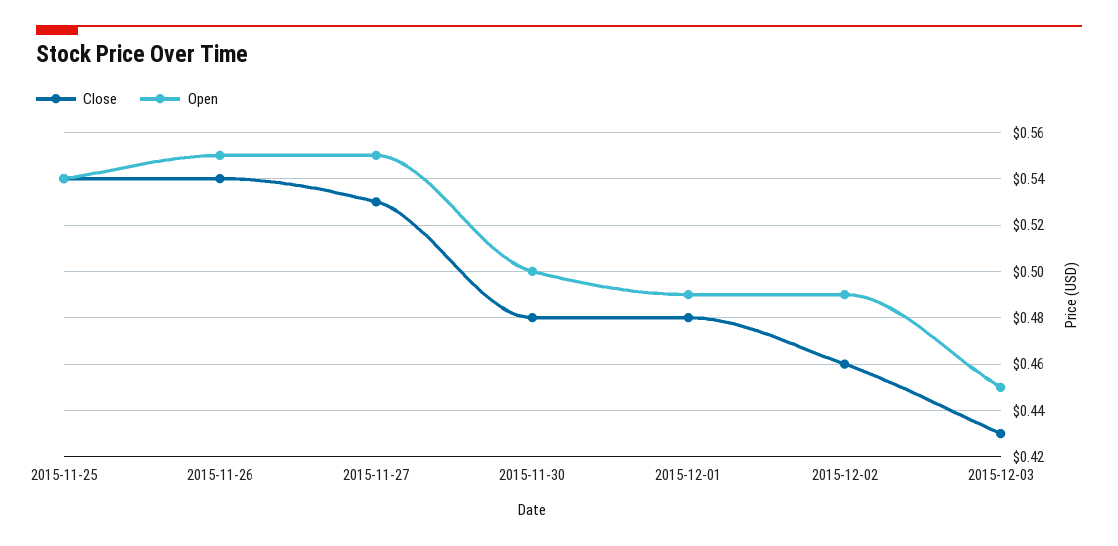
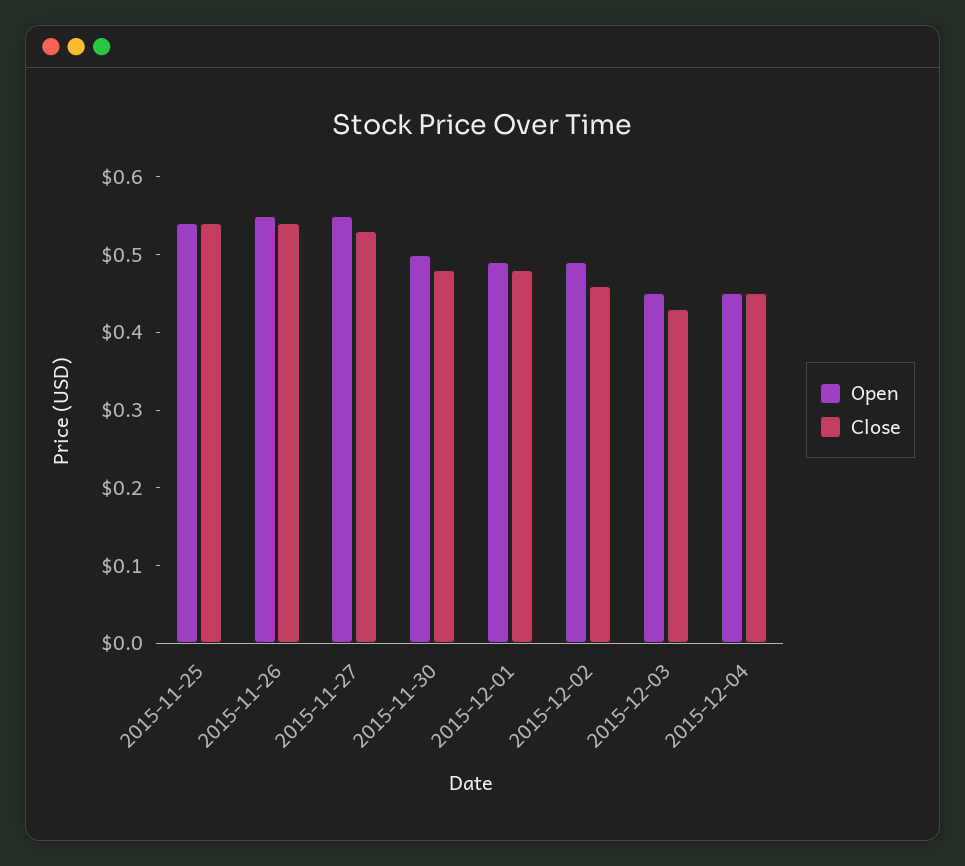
Open, 2015-12-04: none -> 0.45
Close, 2015-12-04: none -> 0.45

